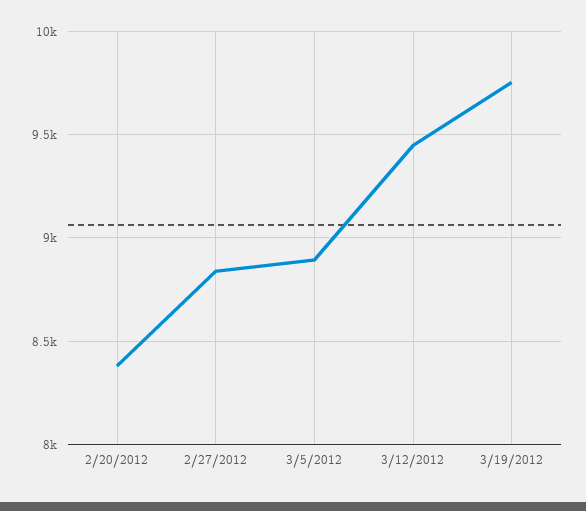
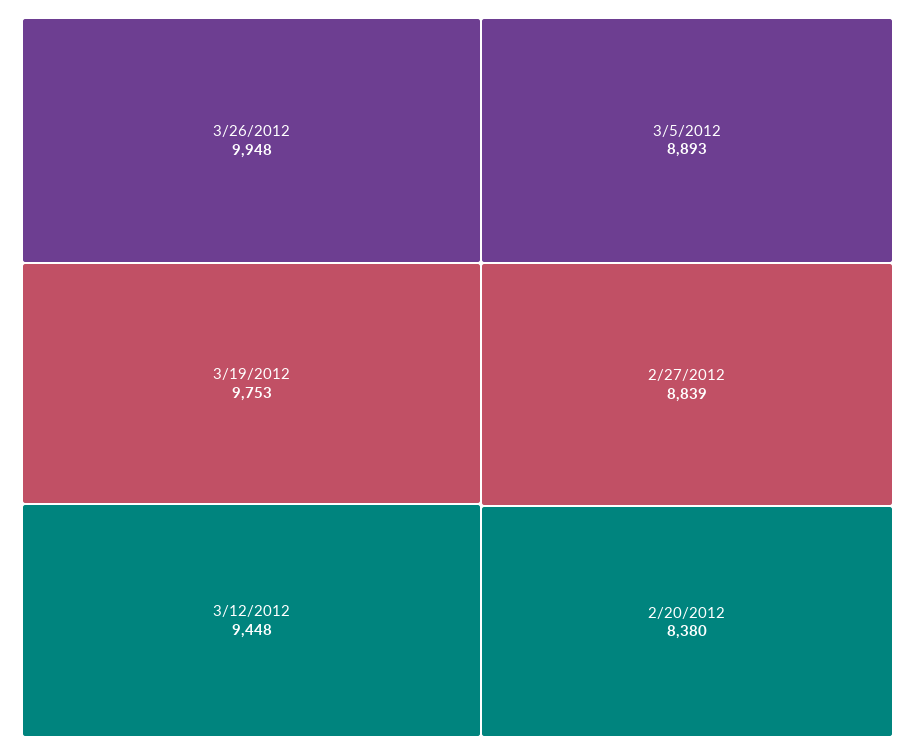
3/26/2012: none -> 9948

